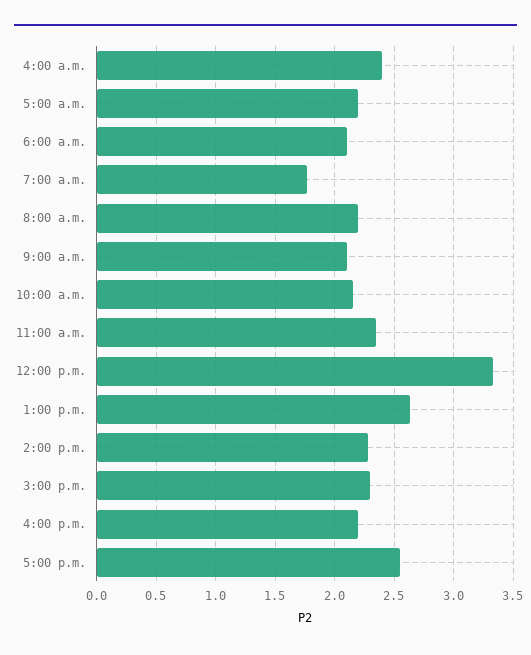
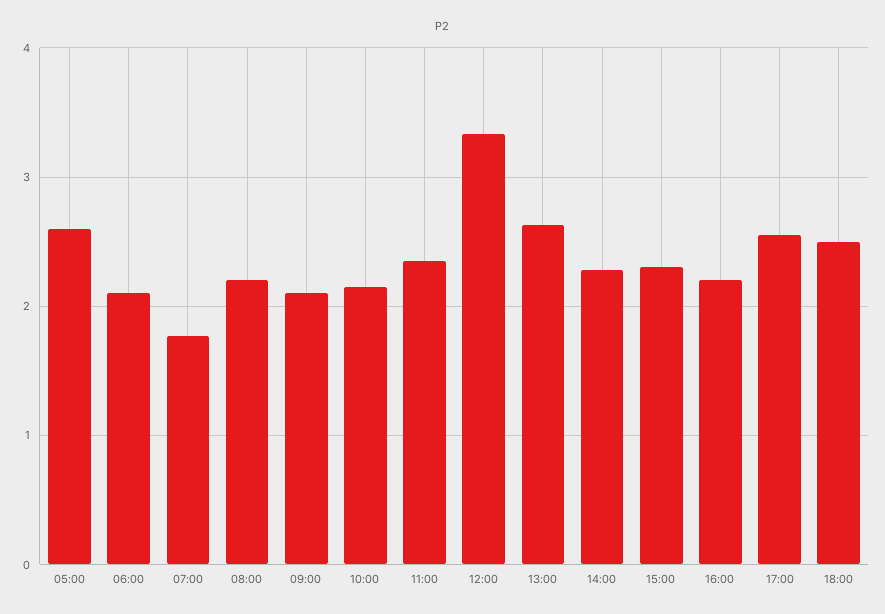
4:00 a.m.: 2.4 -> none
5:00 a.m.: 2.2 -> 2.6
18:00: none -> 2.5

